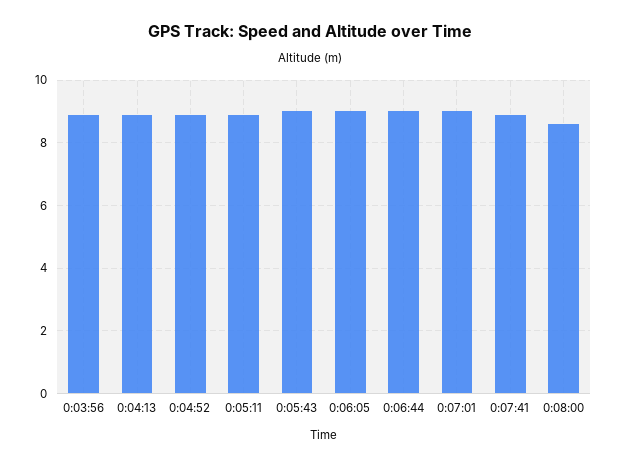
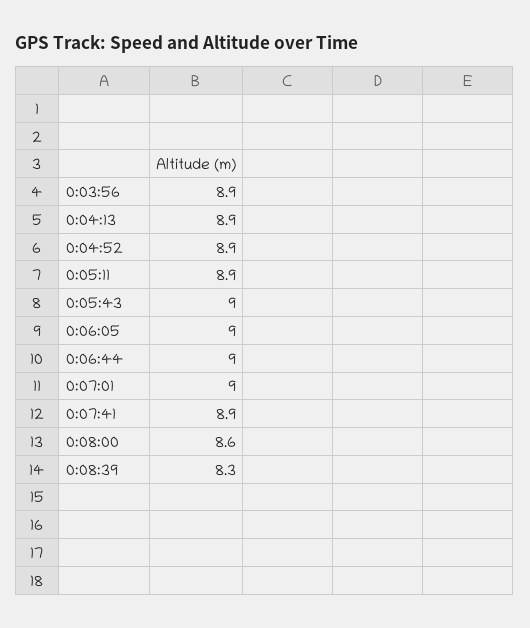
0:08:39: none -> 8.3

